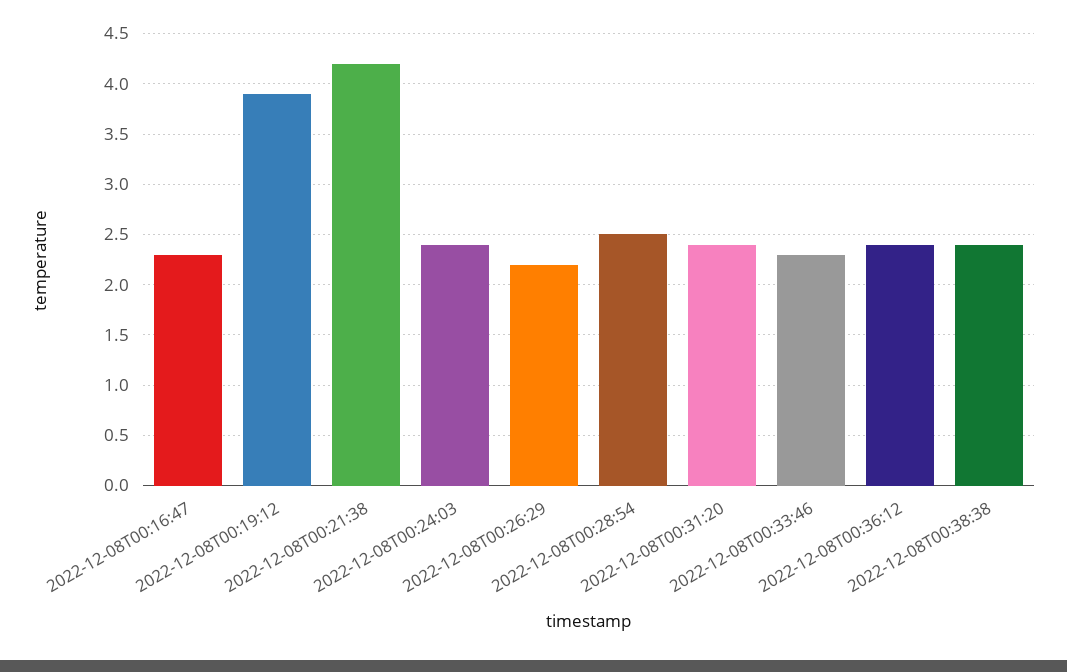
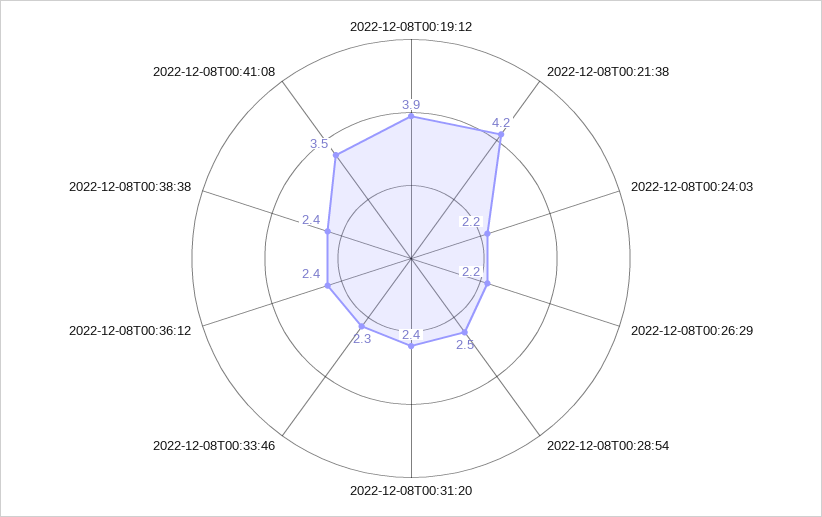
2022-12-08T00:16:47: 2.3 -> none
2022-12-08T00:24:03: 2.4 -> 2.2
2022-12-08T00:41:08: none -> 3.5

